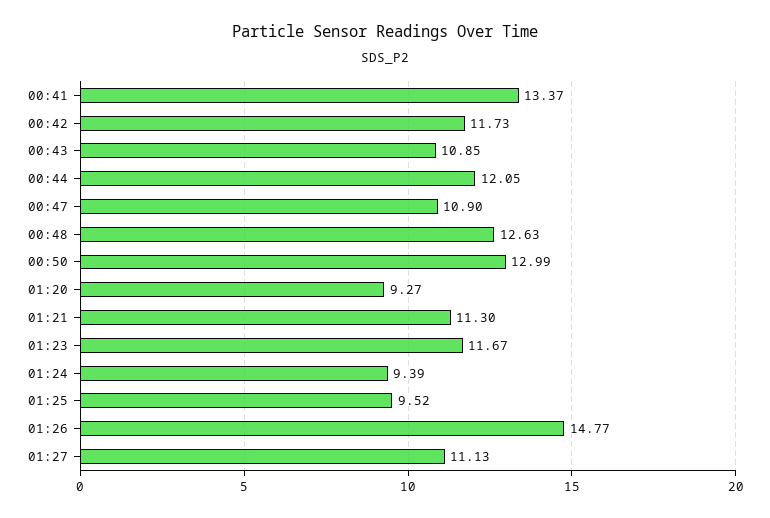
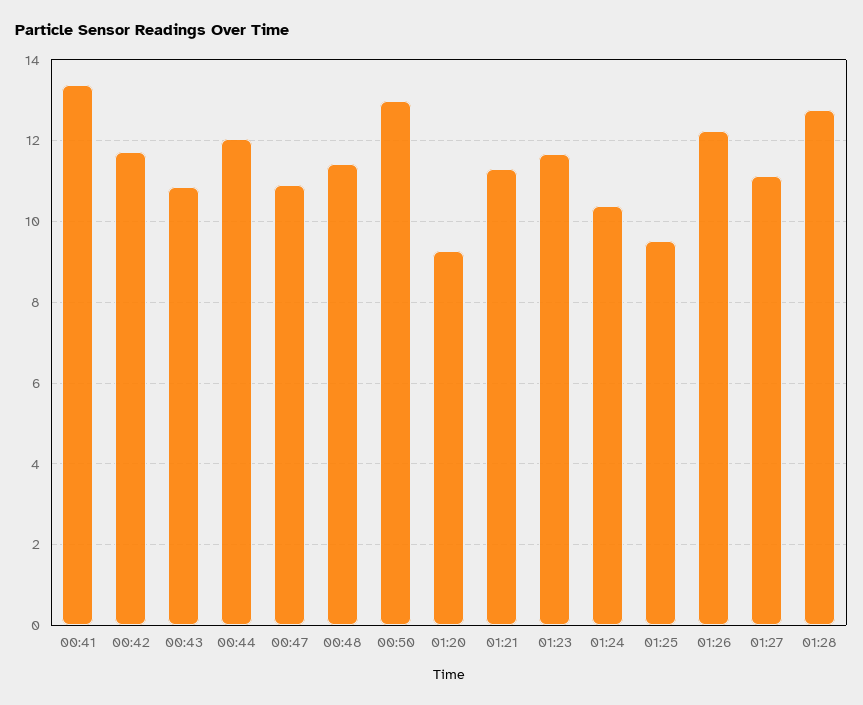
00:48: 12.63 -> 11.4
01:24: 9.39 -> 10.4
01:26: 14.77 -> 12.2
01:28: none -> 12.8

